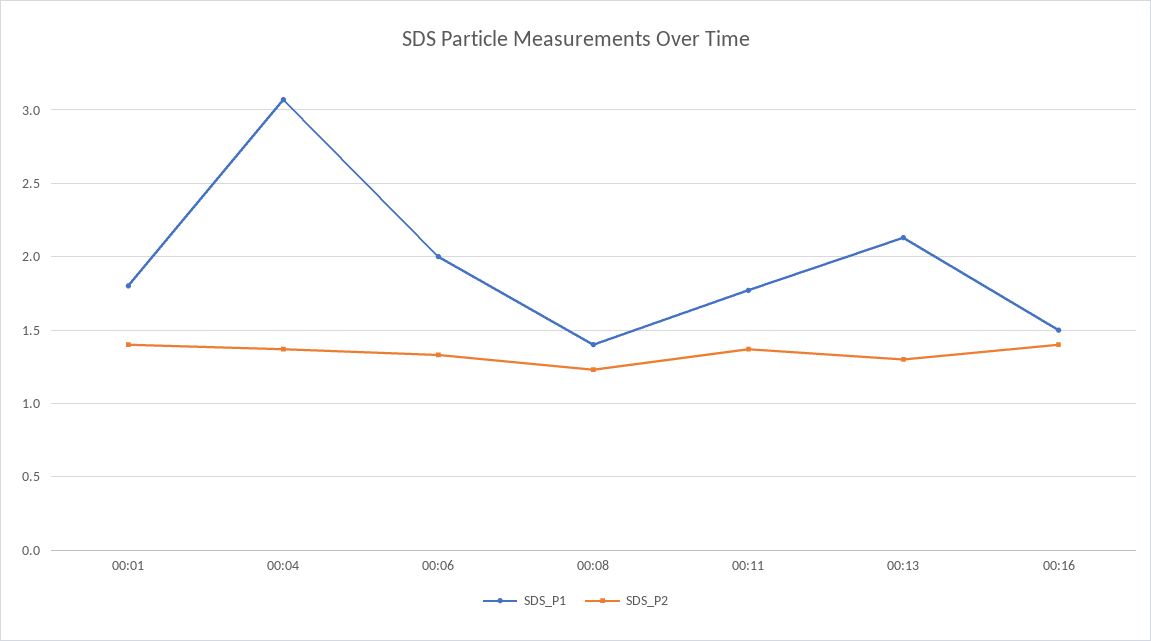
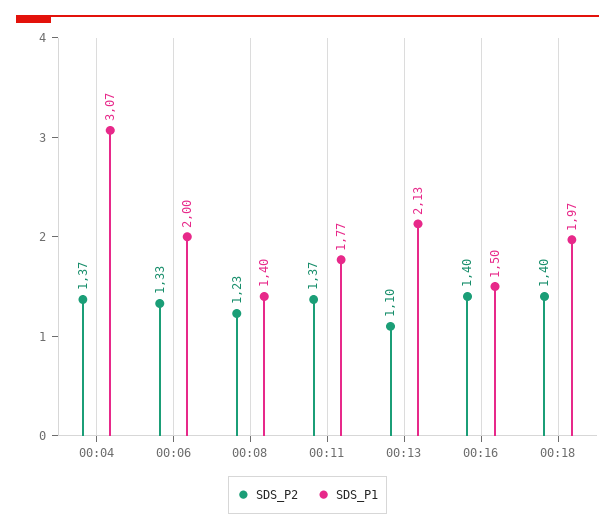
SDS_P1, 00:01: 1.8 -> none
SDS_P2, 00:01: 1.4 -> none
SDS_P2, 00:13: 1.3 -> 1.1
SDS_P2, 00:18: none -> 1.4
SDS_P1, 00:18: none -> 1.97

